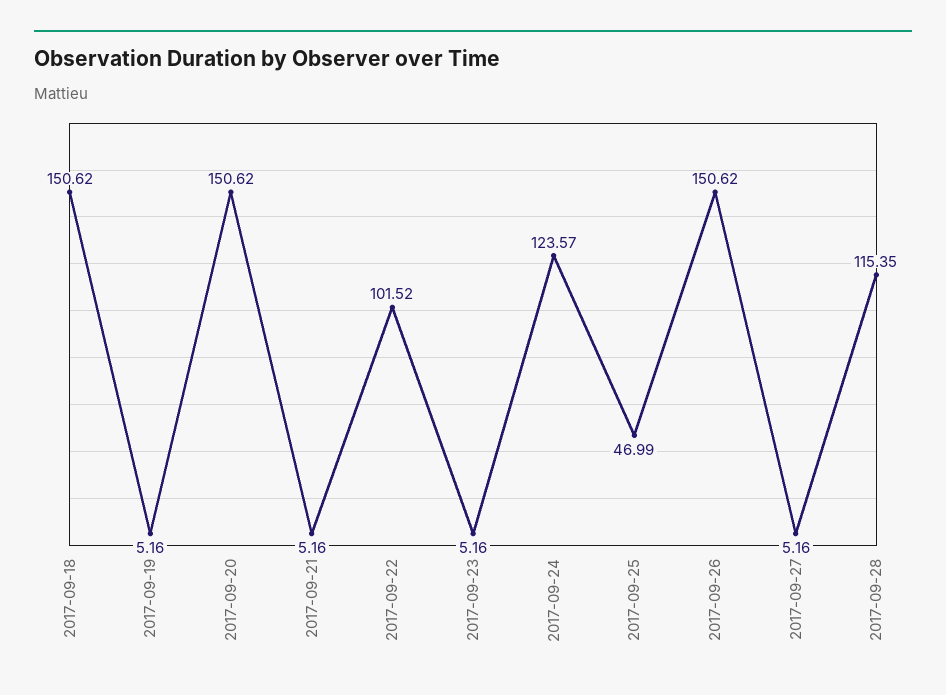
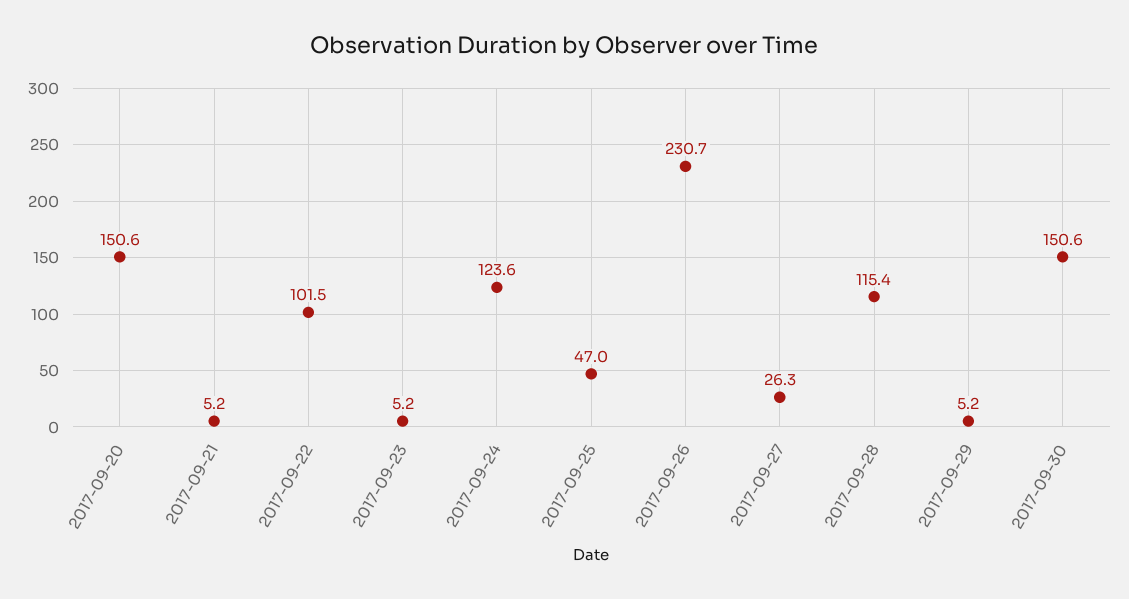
2017-09-18: 150.62 -> none
2017-09-19: 5.16 -> none
2017-09-26: 150.62 -> 230.7
2017-09-27: 5.16 -> 26.3
2017-09-29: none -> 5.2
2017-09-30: none -> 150.6

